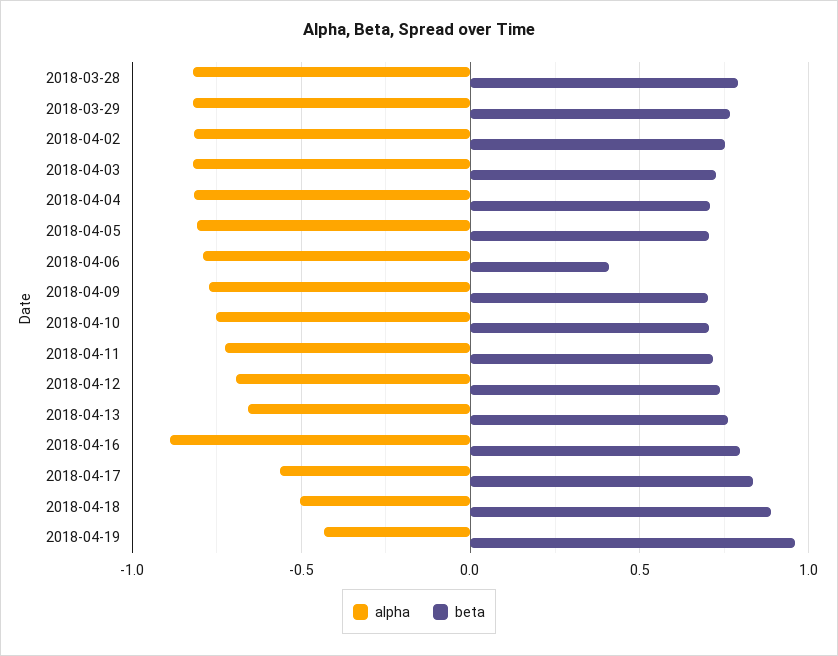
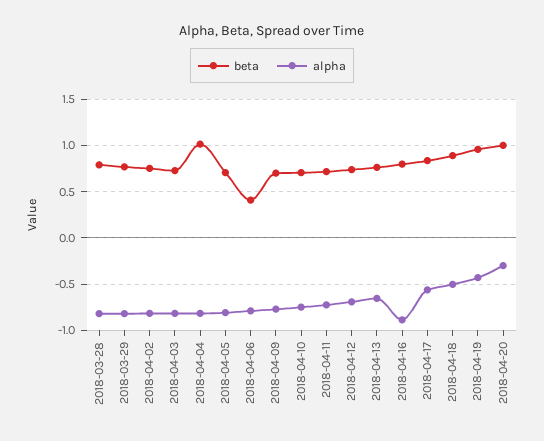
beta, 2018-04-04: 0.7 -> 1
beta, 2018-04-20: none -> 1
alpha, 2018-04-20: none -> -0.3

